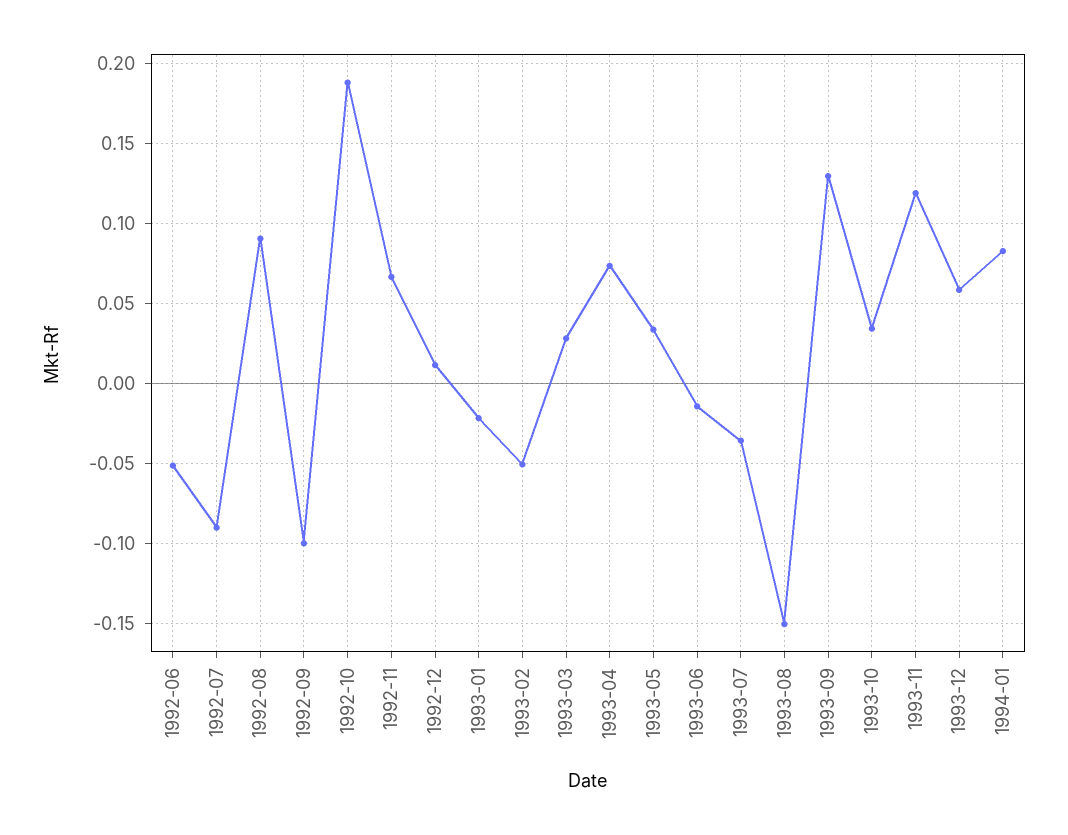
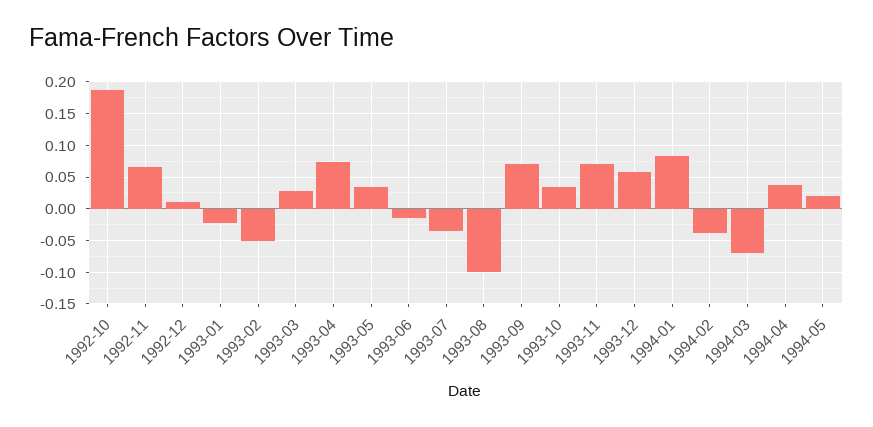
1992-06: -0.05 -> none
1992-07: -0.09 -> none
1992-08: 0.09 -> none
1992-09: -0.1 -> none
1993-08: -0.15 -> -0.1
1993-09: 0.13 -> 0.07
1993-11: 0.12 -> 0.07
1994-02: none -> -0.04
1994-03: none -> -0.07
1994-04: none -> 0.04
1994-05: none -> 0.02

